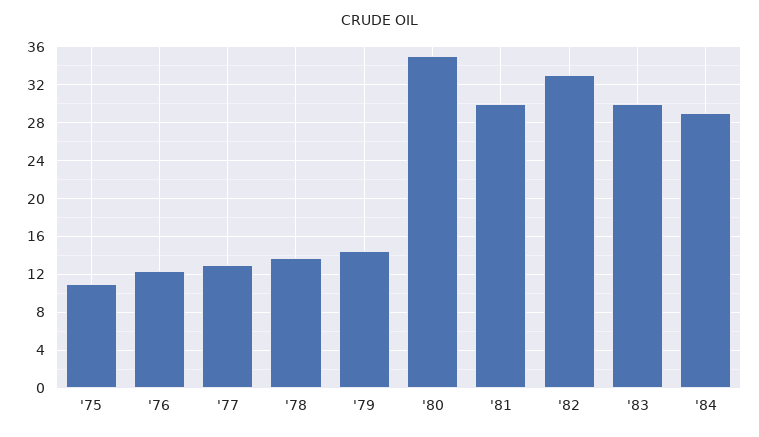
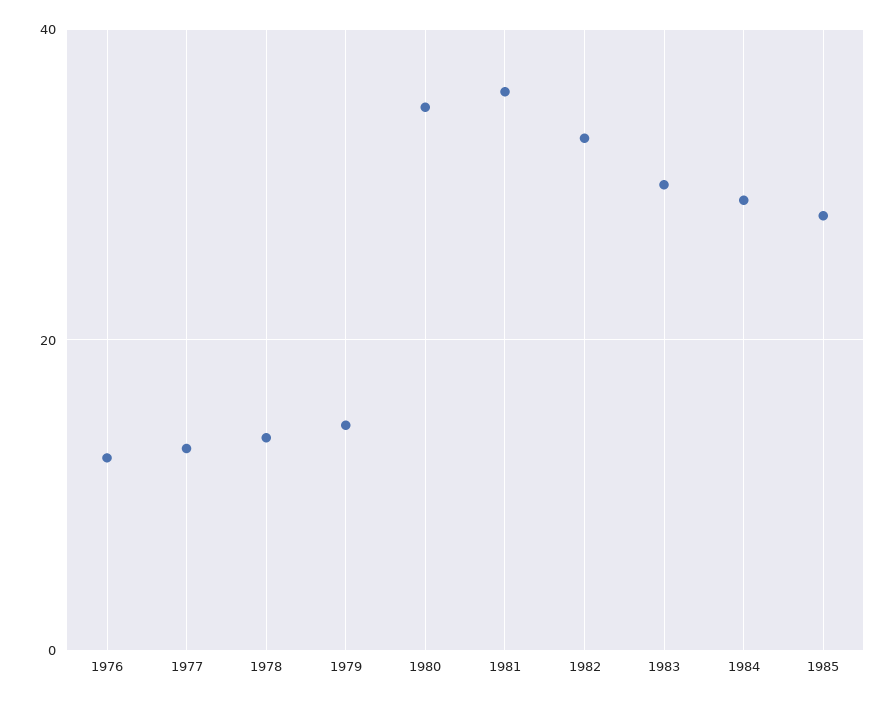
'75: 11 -> none
'81: 30 -> 36
1985: none -> 28

